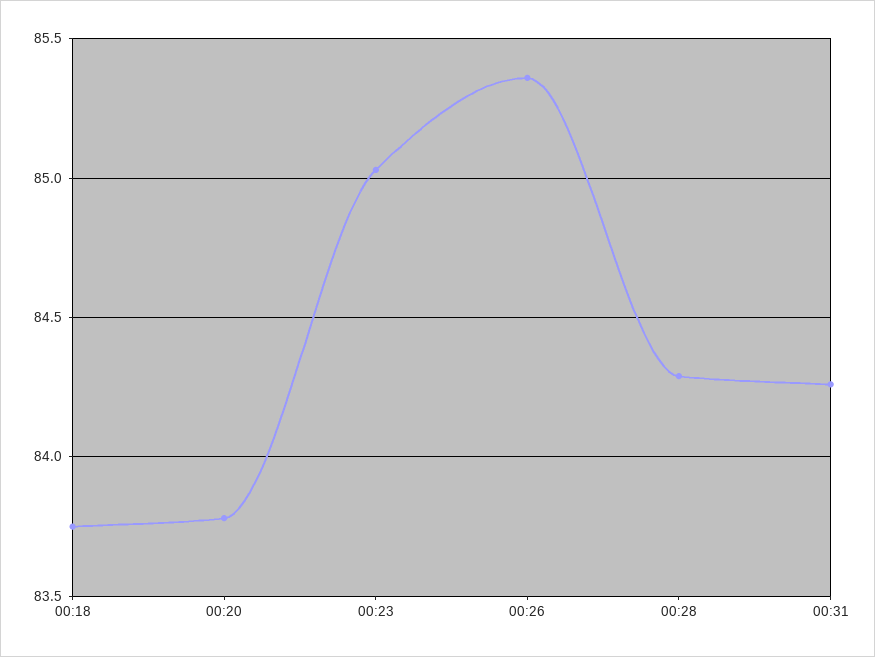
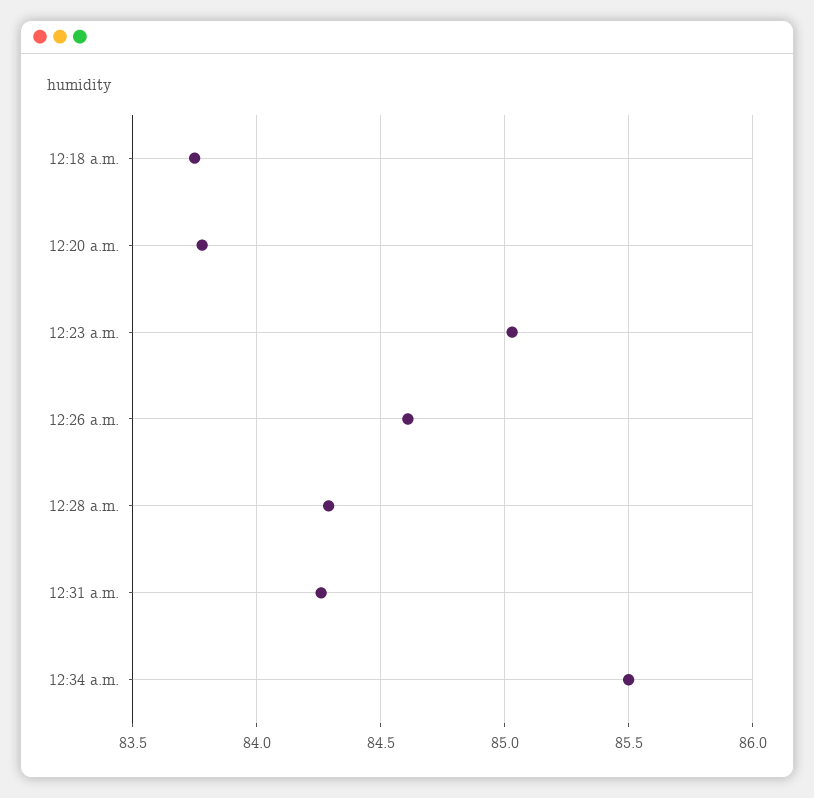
00:26: 85.35 -> 84.6
12:34 a.m.: none -> 85.5

